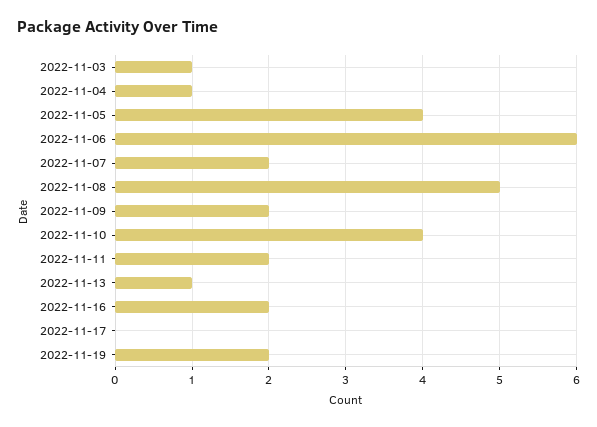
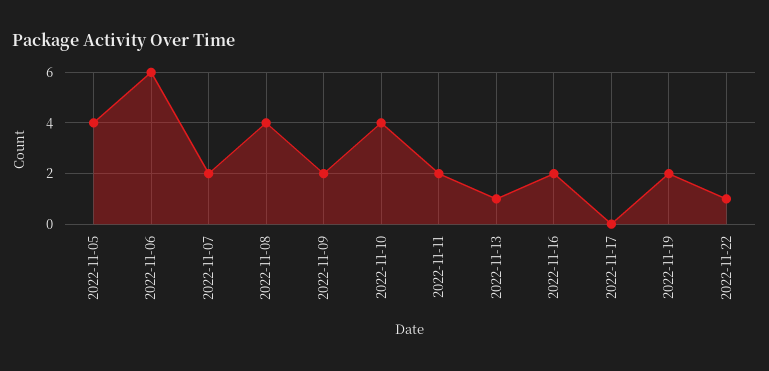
2022-11-03: 1 -> none
2022-11-04: 1 -> none
2022-11-08: 5 -> 4
2022-11-22: none -> 1

